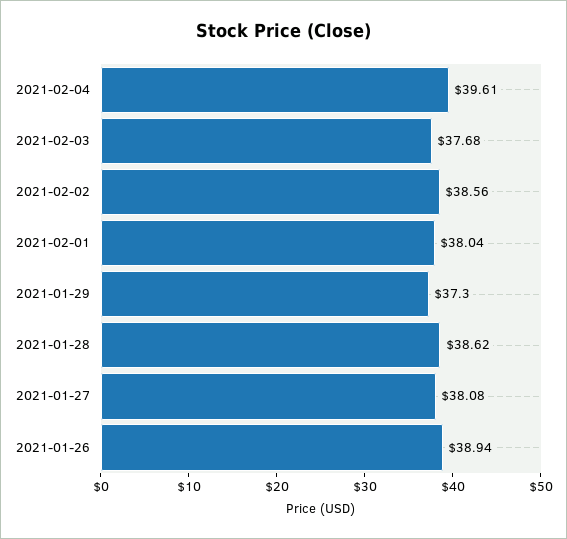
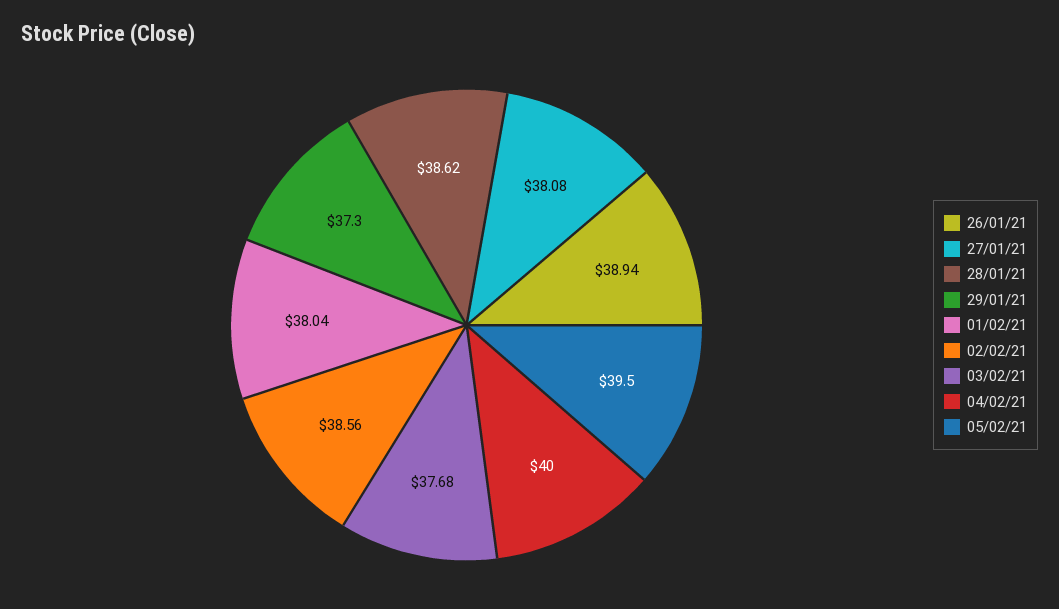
2021-02-04: 39.61 -> 40
05/02/21: none -> 39.5

